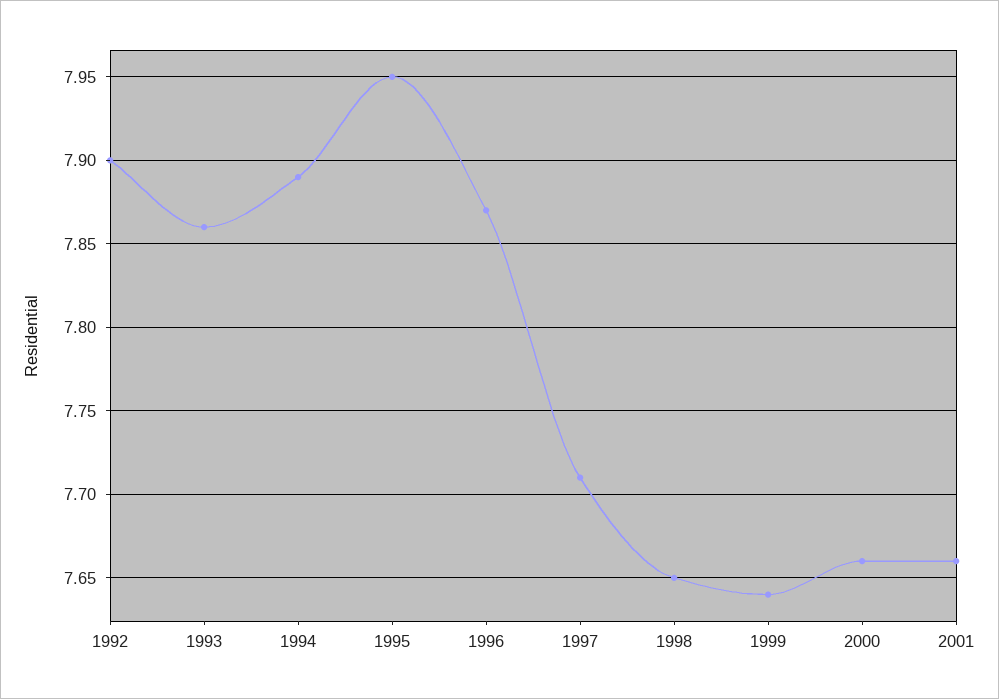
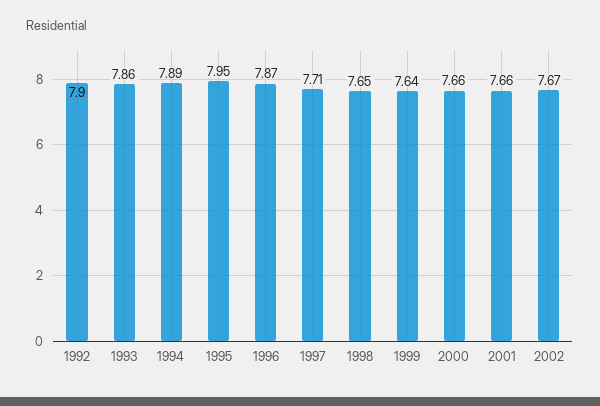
2002: none -> 7.67

